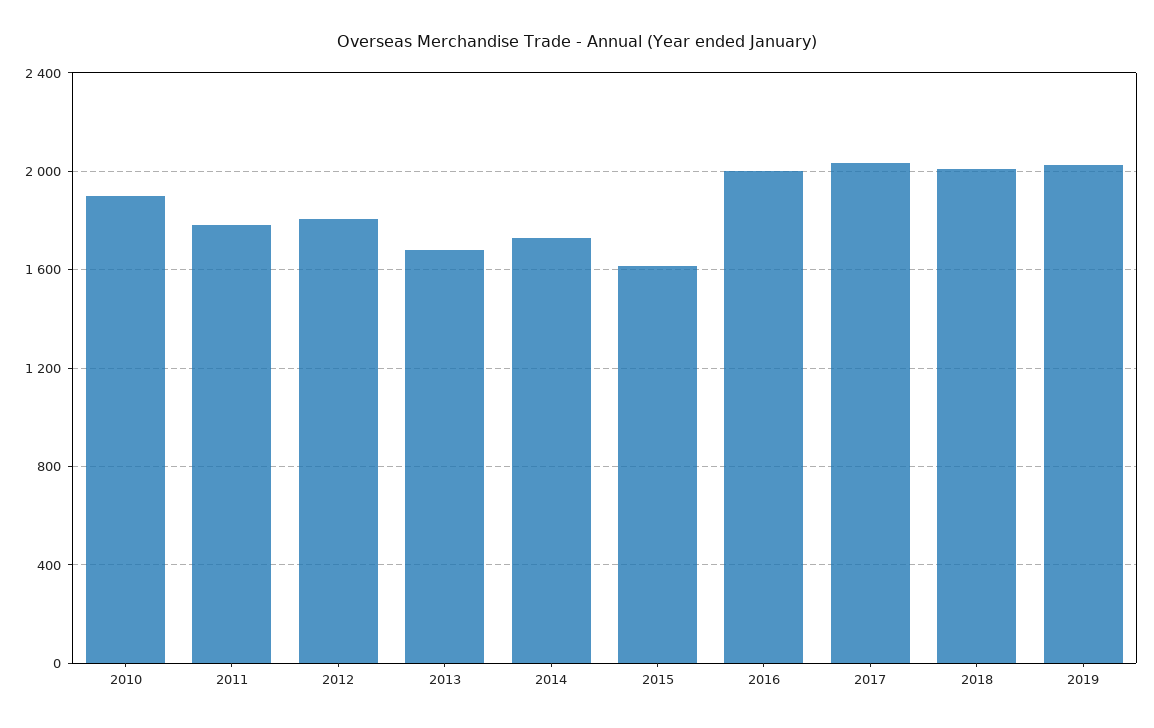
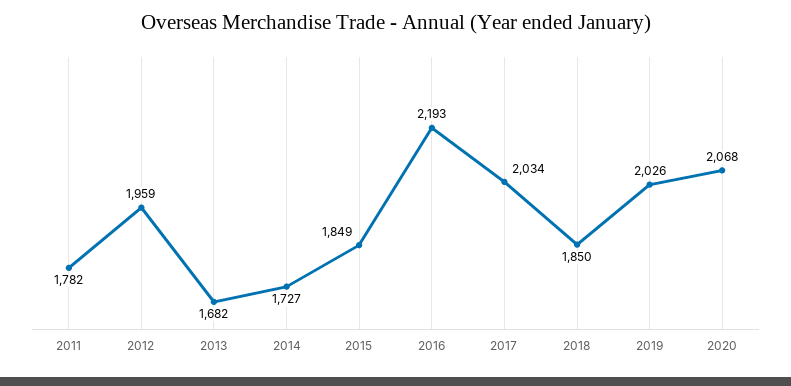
2010: 1900 -> none
2012: 1800 -> 1959
2015: 1600 -> 1849
2016: 2000 -> 2193
2018: 2000 -> 1850
2020: none -> 2068

